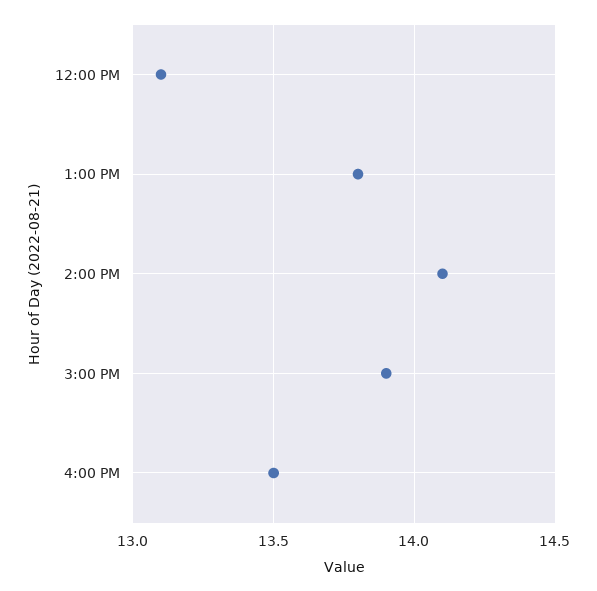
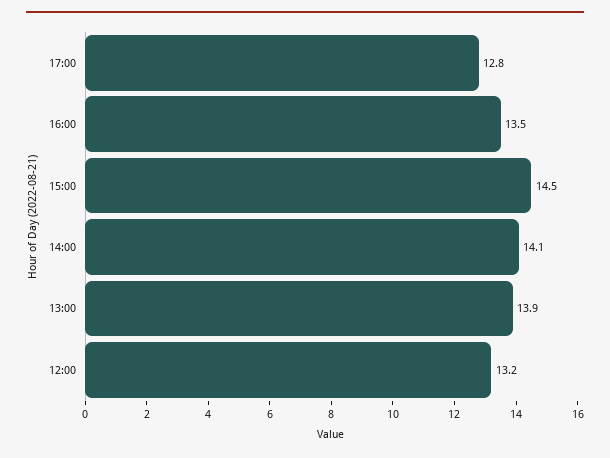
12:00 PM: 13.1 -> 13.2
1:00 PM: 13.8 -> 13.9
3:00 PM: 13.9 -> 14.5
17:00: none -> 12.8

